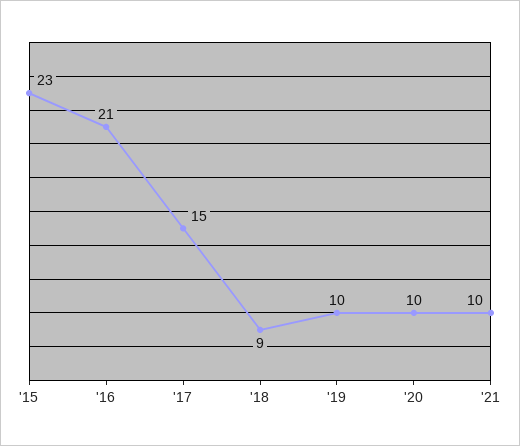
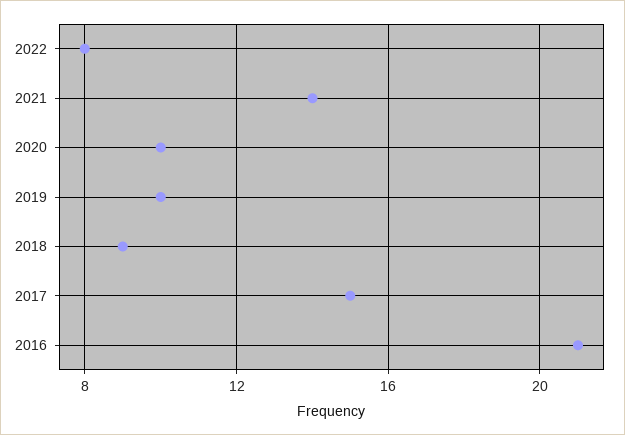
'15: 23 -> none
'21: 10 -> 14
2022: none -> 8

